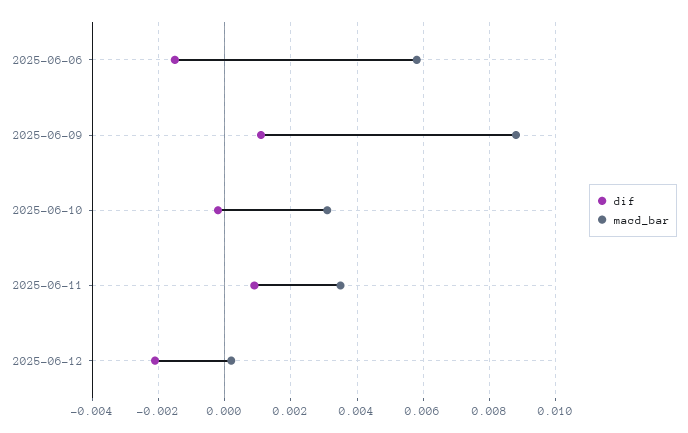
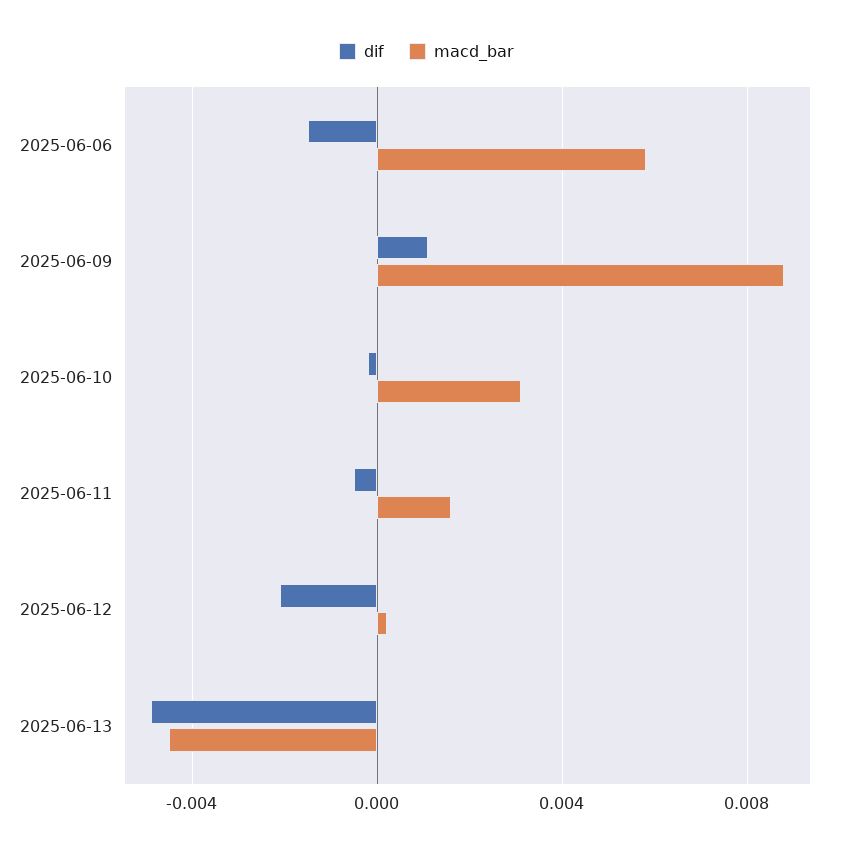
dif, 2025-06-11: 0.001 -> -0.0005
macd_bar, 2025-06-11: 0.0035 -> 0.0015
dif, 2025-06-13: none -> -0.005
macd_bar, 2025-06-13: none -> -0.0045

